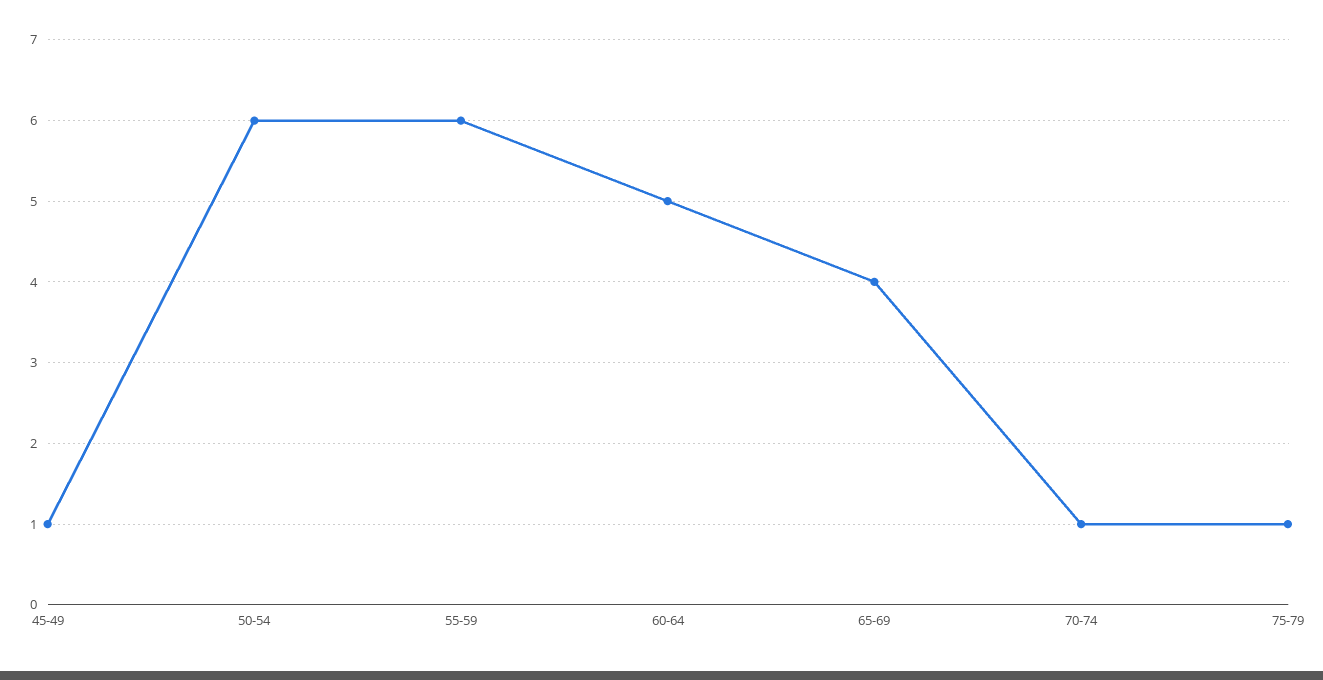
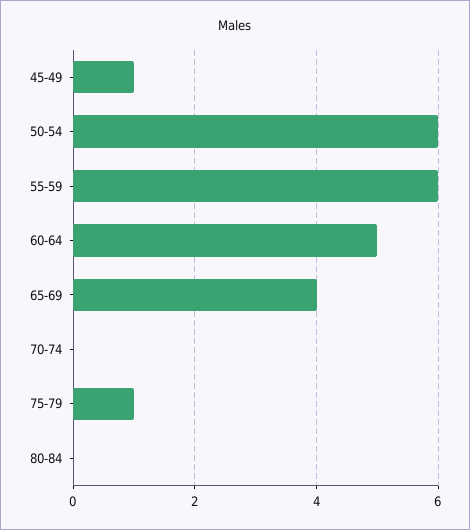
70-74: 1 -> 0
80-84: none -> 0

